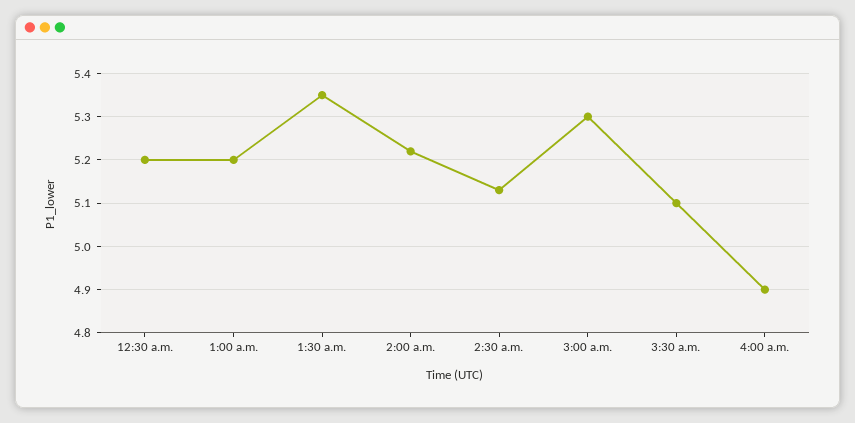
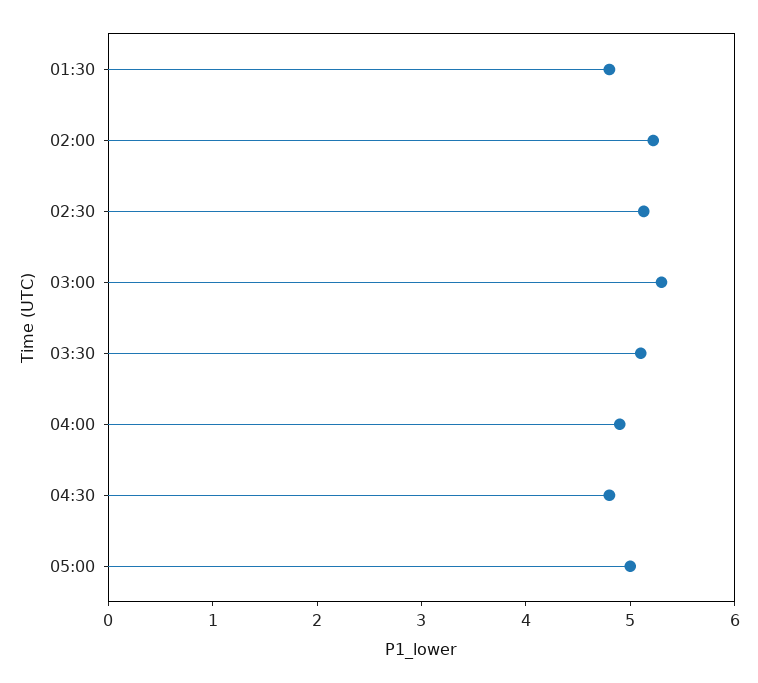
12:30 a.m.: 5.2 -> none
1:00 a.m.: 5.2 -> none
1:30 a.m.: 5.35 -> 4.8
04:30: none -> 4.8
05:00: none -> 5

